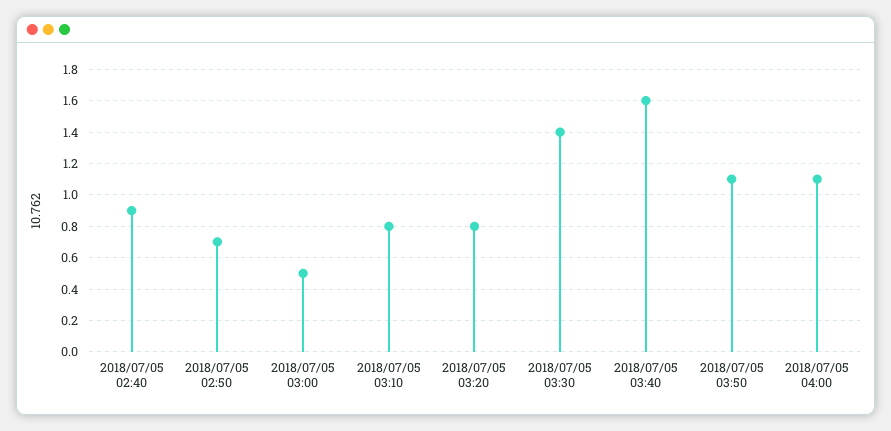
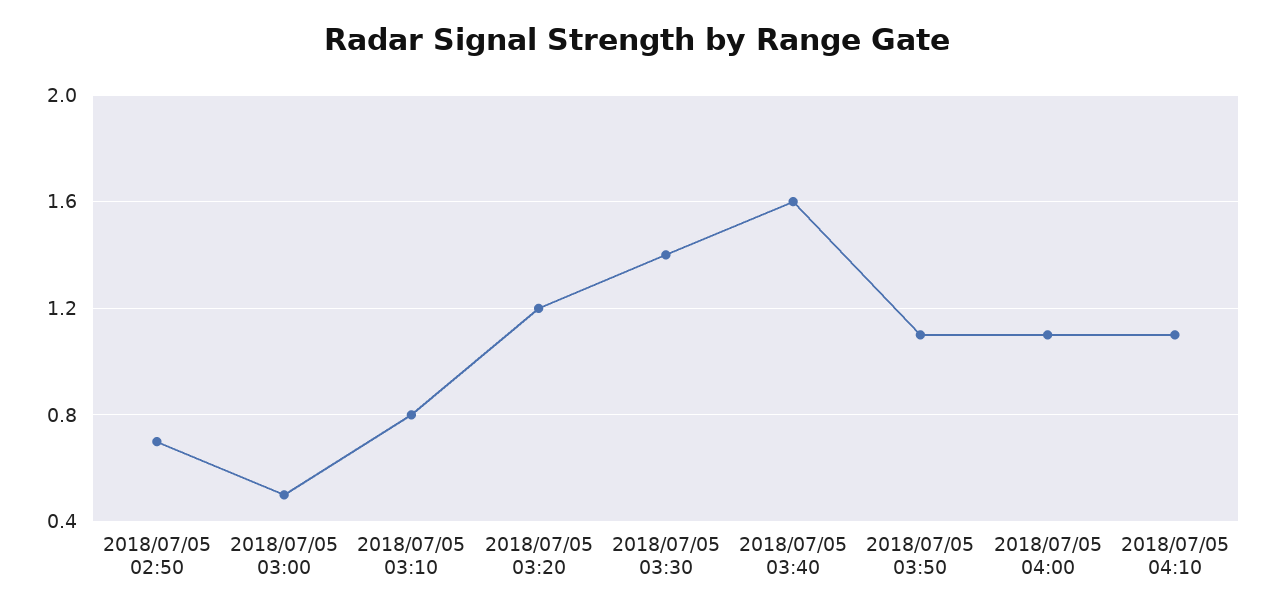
2018/07/05 02:40: 0.9 -> none
2018/07/05 03:20: 0.8 -> 1.2
2018/07/05 04:10: none -> 1.1

